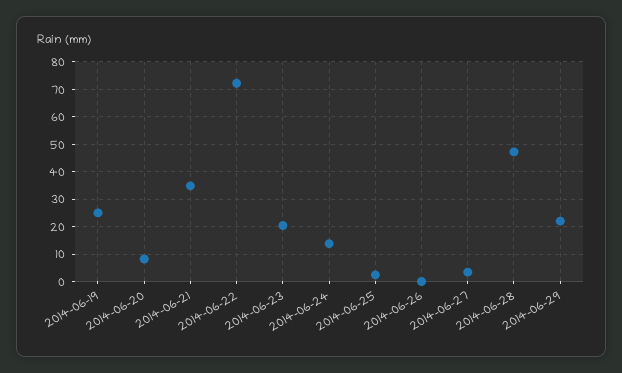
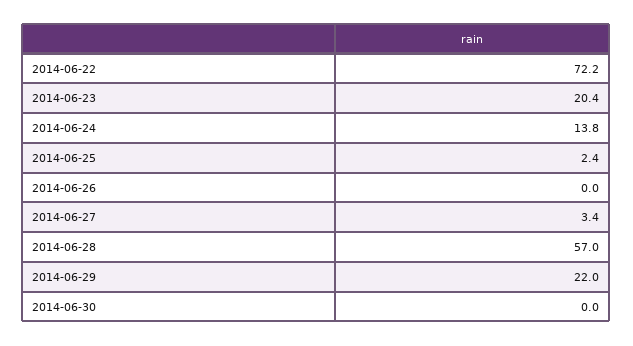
2014-06-19: 25 -> none
2014-06-20: 7.5 -> none
2014-06-21: 35 -> none
2014-06-28: 47.5 -> 57
2014-06-30: none -> 0

